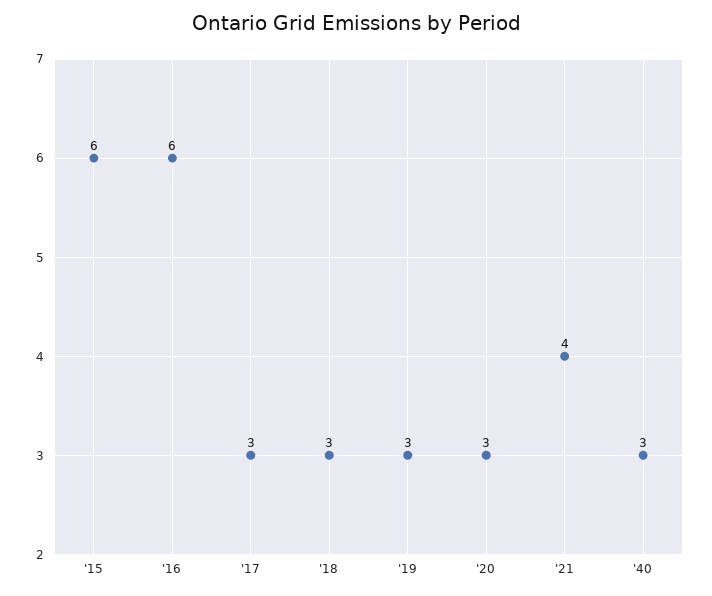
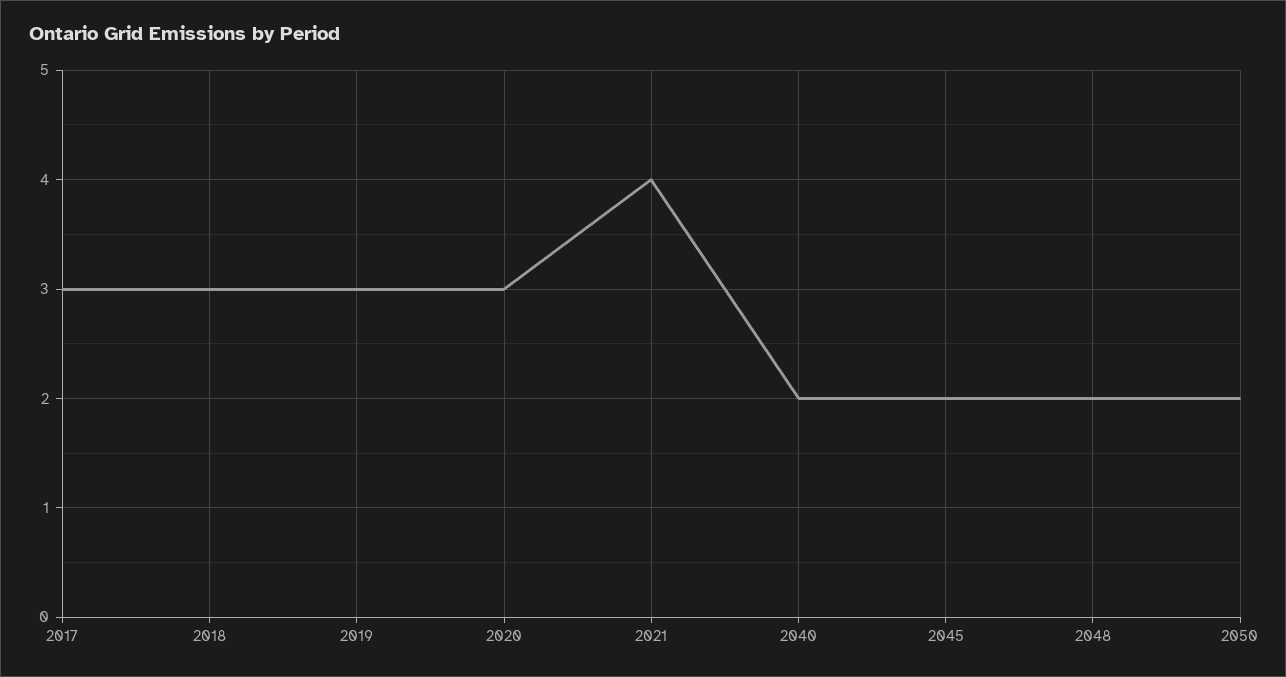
'15: 6 -> none
'16: 6 -> none
'40: 3 -> 2
2045: none -> 2
2048: none -> 2
2050: none -> 2

